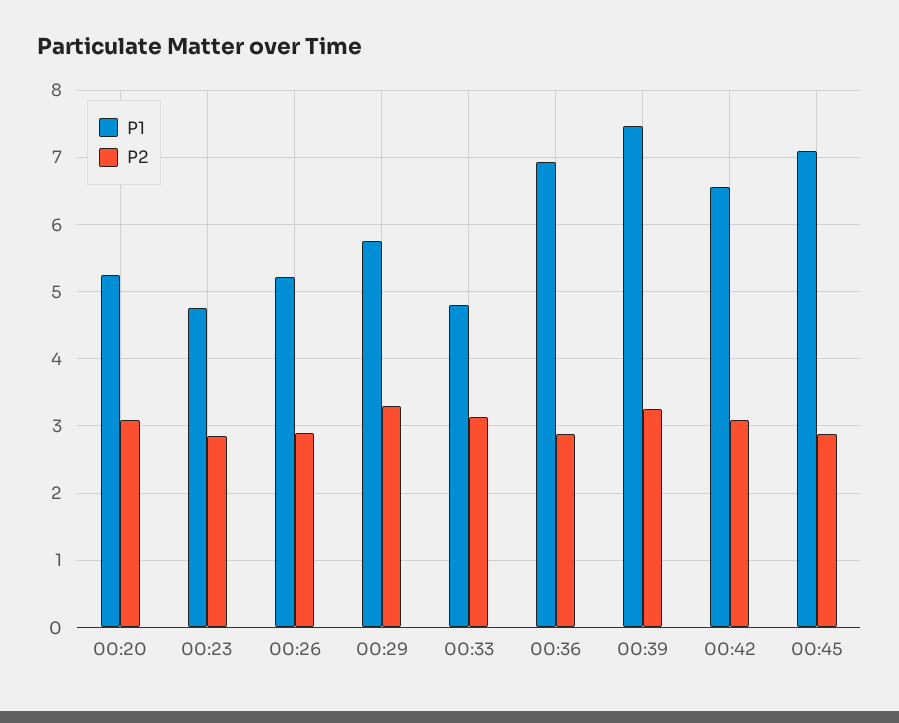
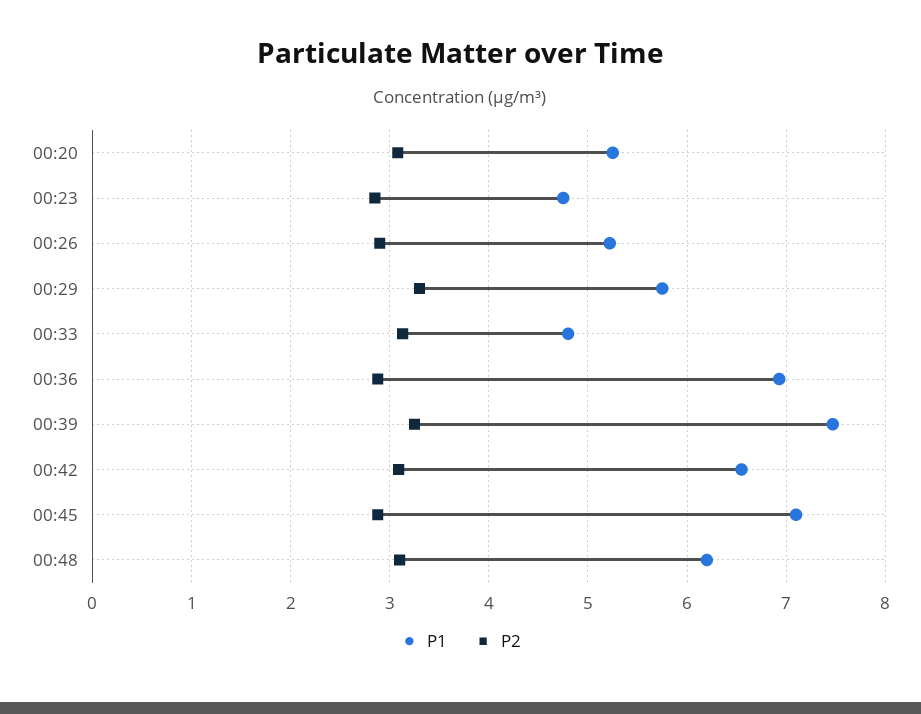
P1, 00:48: none -> 6.2
P2, 00:48: none -> 3.1

